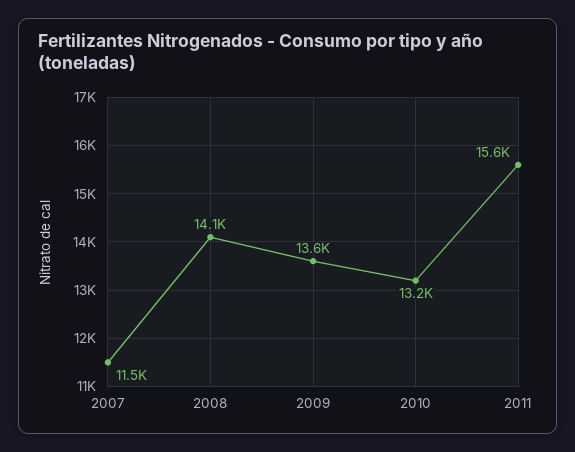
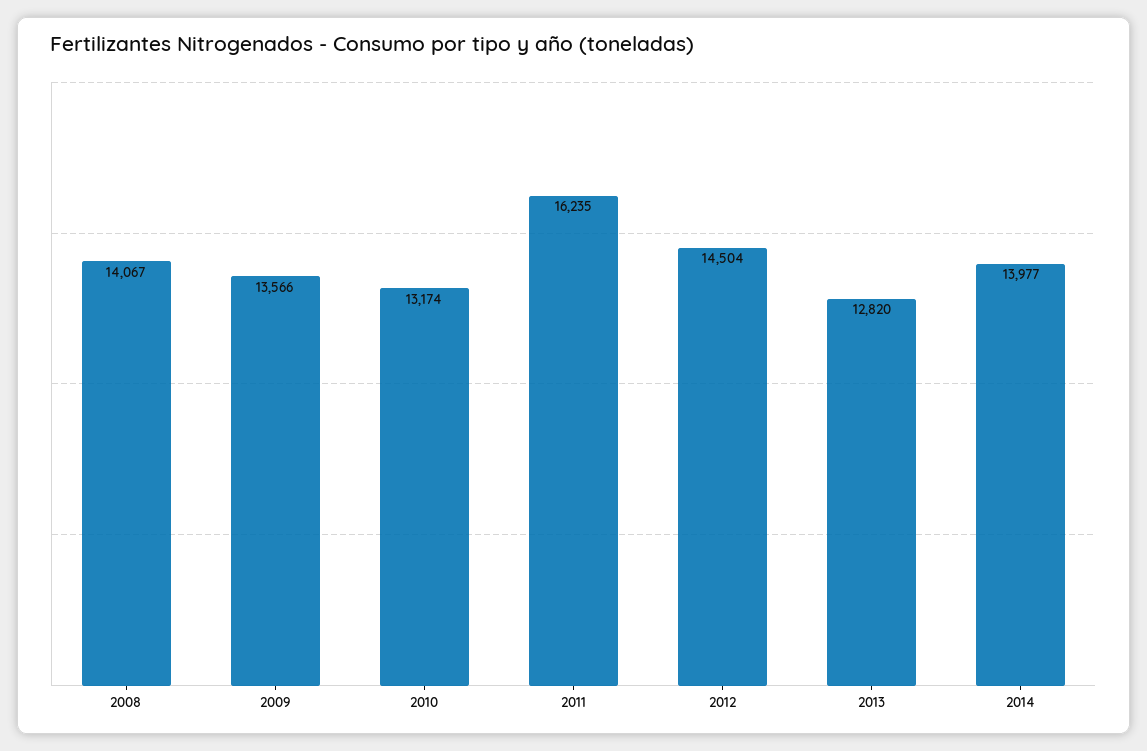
2007: 11500 -> none
2011: 15600 -> 16235
2012: none -> 14504
2013: none -> 12820
2014: none -> 13977

